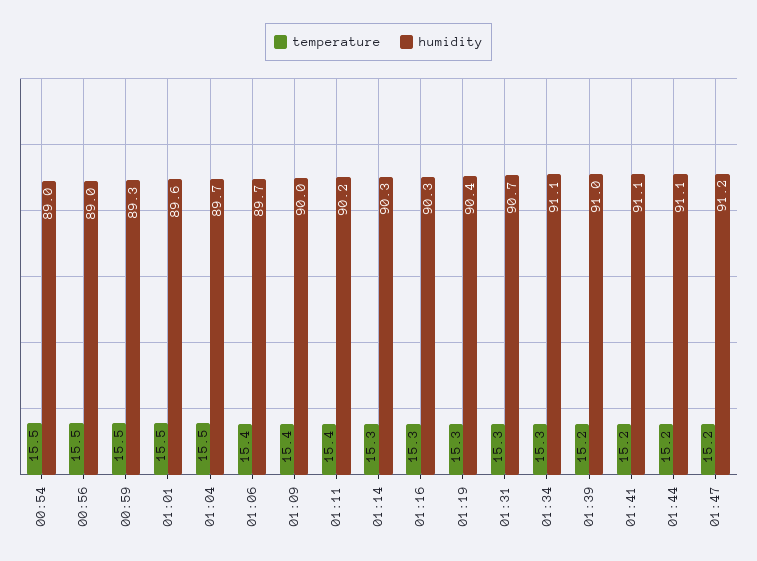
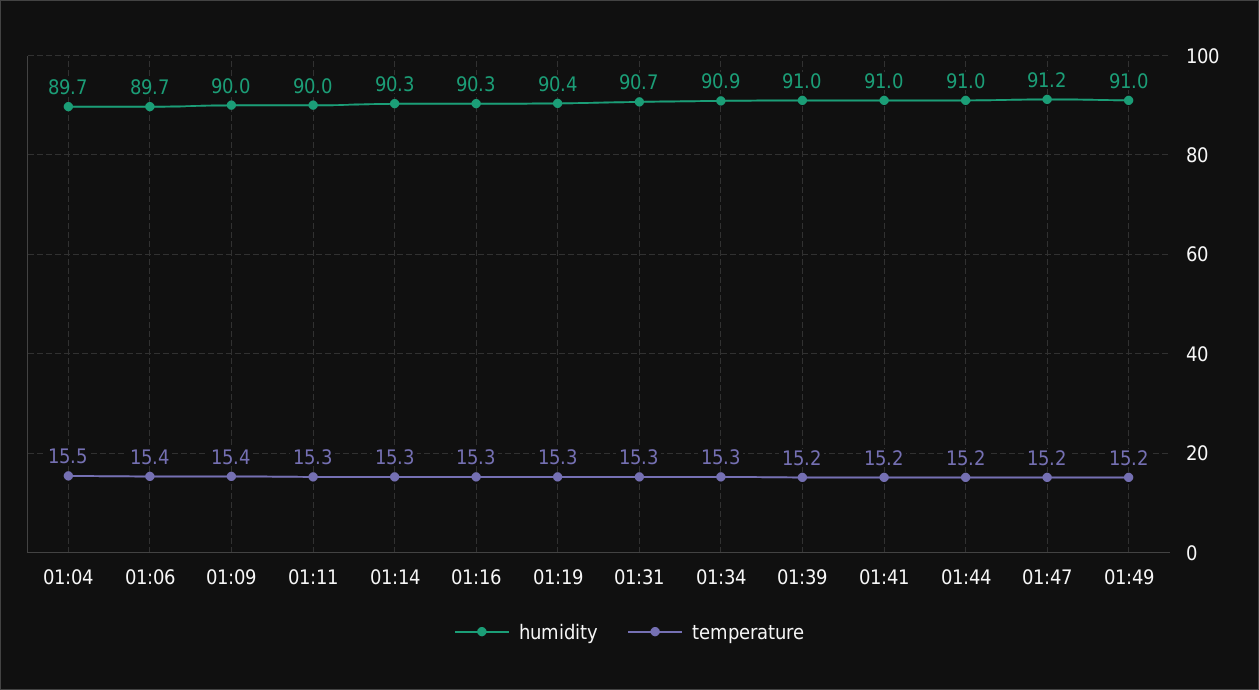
temperature, 00:54: 15.5 -> none
humidity, 00:54: 89 -> none
temperature, 00:56: 15.5 -> none
humidity, 00:56: 89 -> none
temperature, 00:59: 15.5 -> none
humidity, 00:59: 89.3 -> none
temperature, 01:01: 15.5 -> none
humidity, 01:01: 89.6 -> none
temperature, 01:11: 15.4 -> 15.3
humidity, 01:11: 90.2 -> 90
humidity, 01:34: 91.1 -> 90.9
humidity, 01:41: 91.1 -> 91
humidity, 01:44: 91.1 -> 91
humidity, 01:49: none -> 91
temperature, 01:49: none -> 15.2

